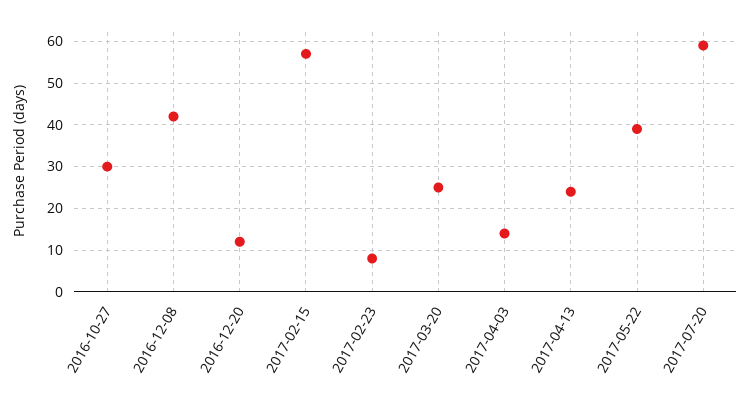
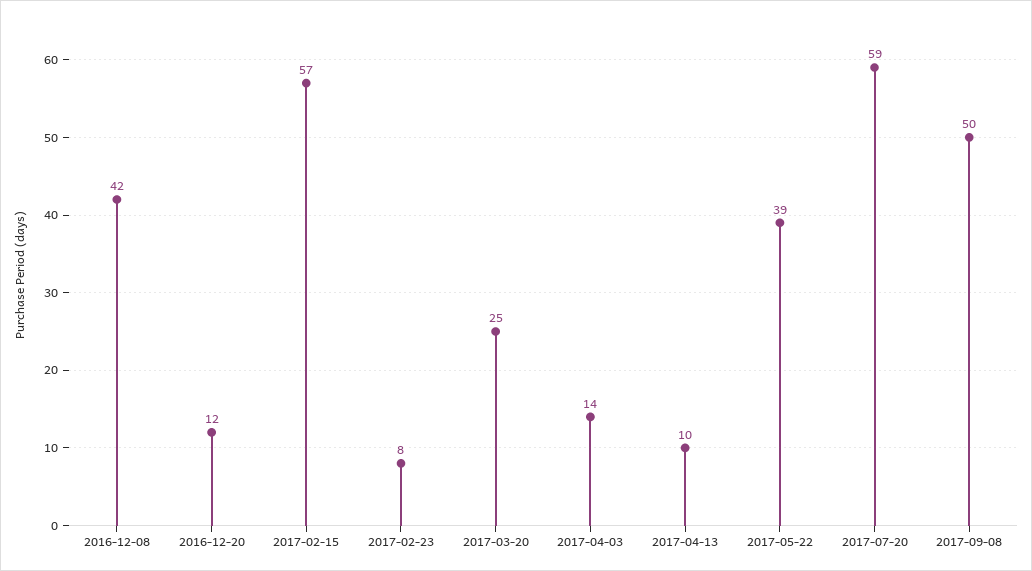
2016-10-27: 30 -> none
2017-04-13: 25 -> 10
2017-09-08: none -> 50

